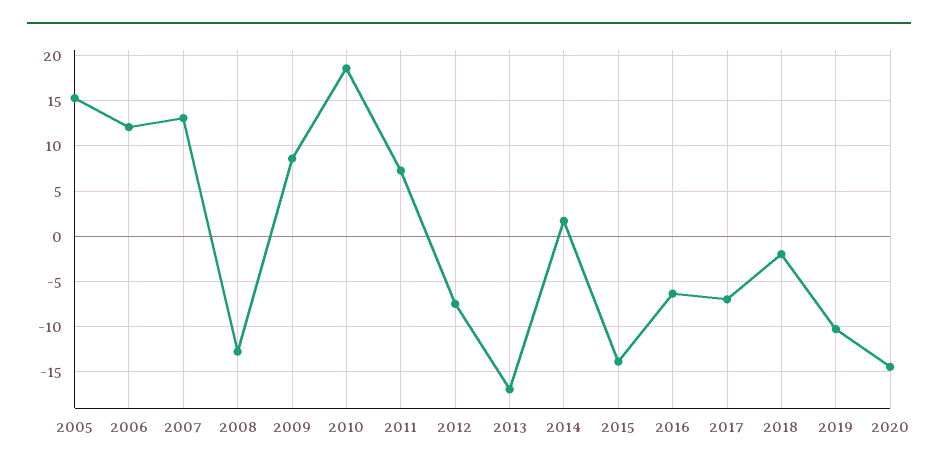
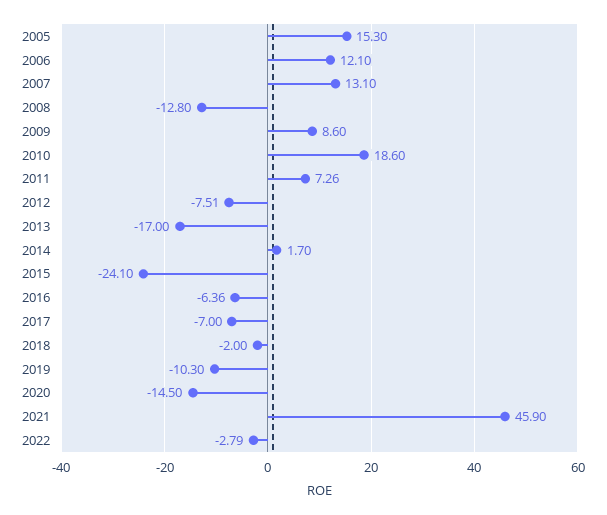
2015: -14 -> -24.1
2021: none -> 45.9
2022: none -> -2.79

